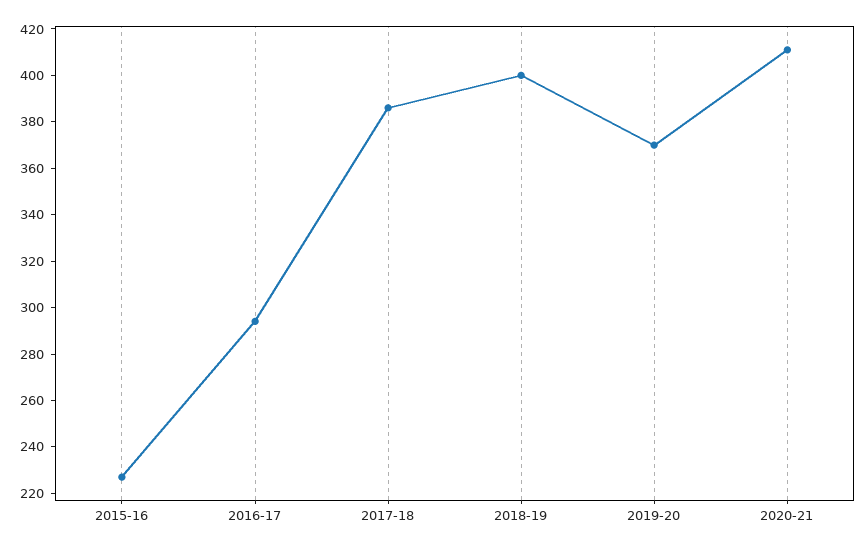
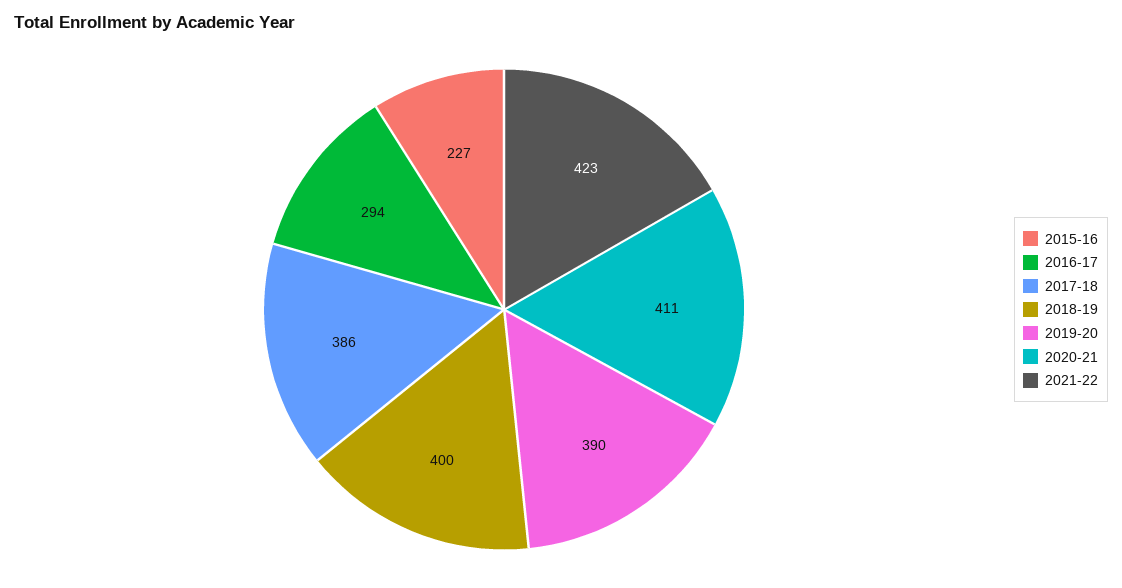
2019-20: 370 -> 390
2021-22: none -> 423

